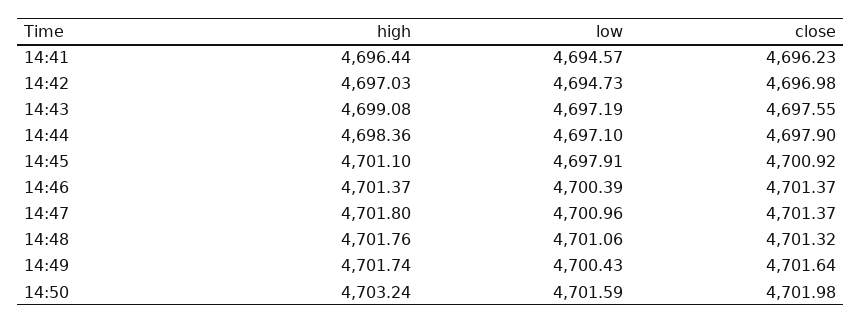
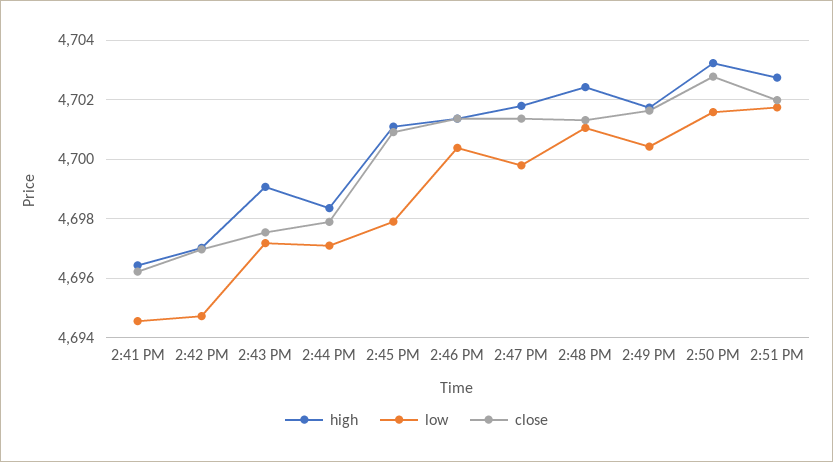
low, 14:47: 4700.96 -> 4699.75
high, 14:48: 4701.76 -> 4702.5
close, 14:50: 4701.98 -> 4702.75
high, 2:51 PM: none -> 4702.75
low, 2:51 PM: none -> 4701.75
close, 2:51 PM: none -> 4702

